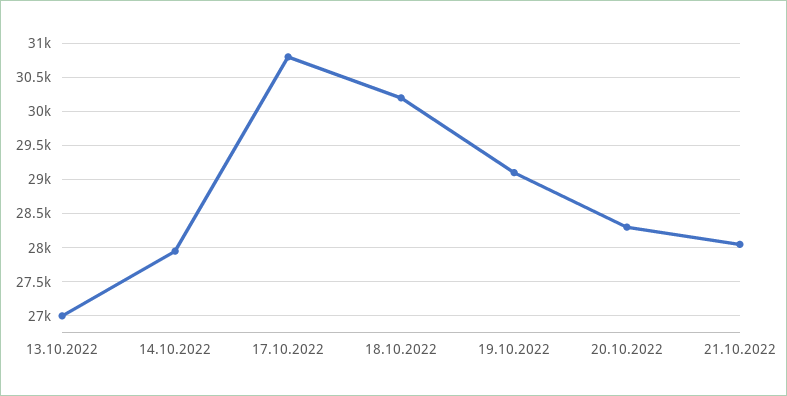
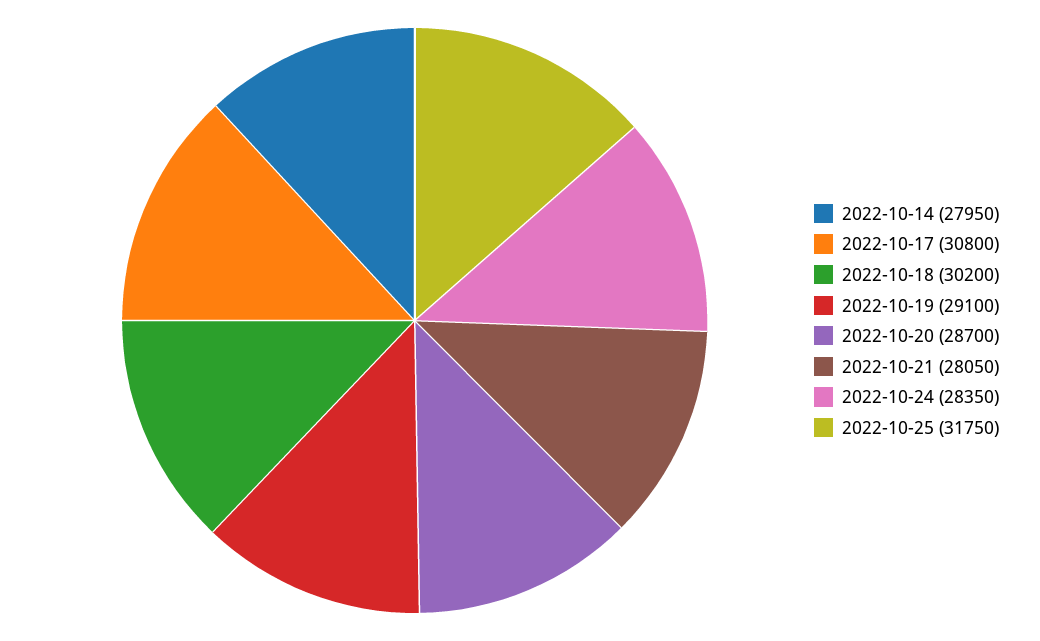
13.10.2022: 27000 -> none
20.10.2022: 28300 -> 28700
2022-10-24: none -> 28350
2022-10-25: none -> 31750

